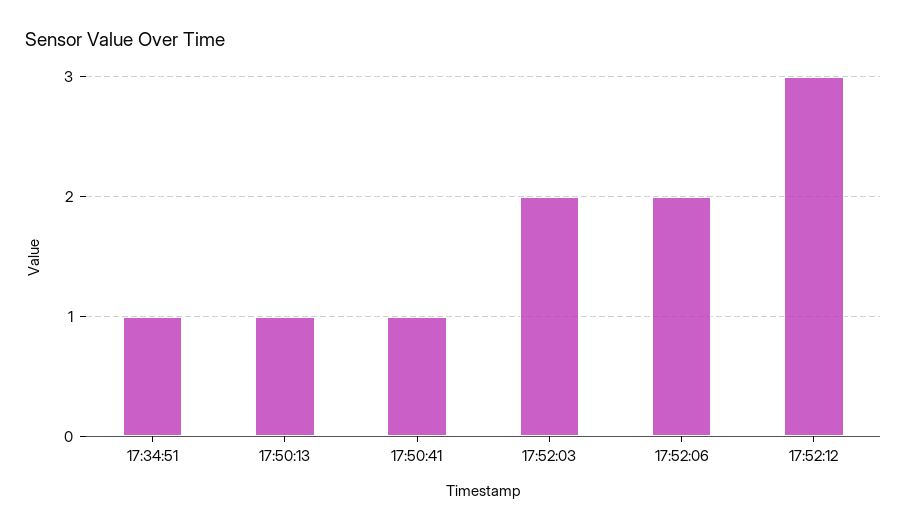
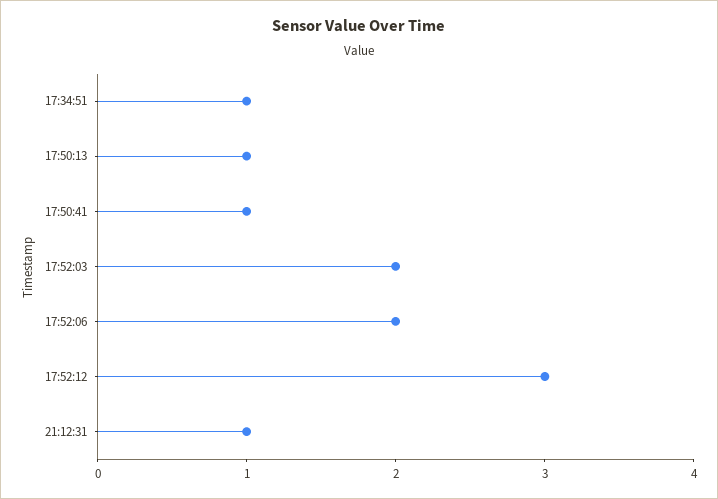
21:12:31: none -> 1

